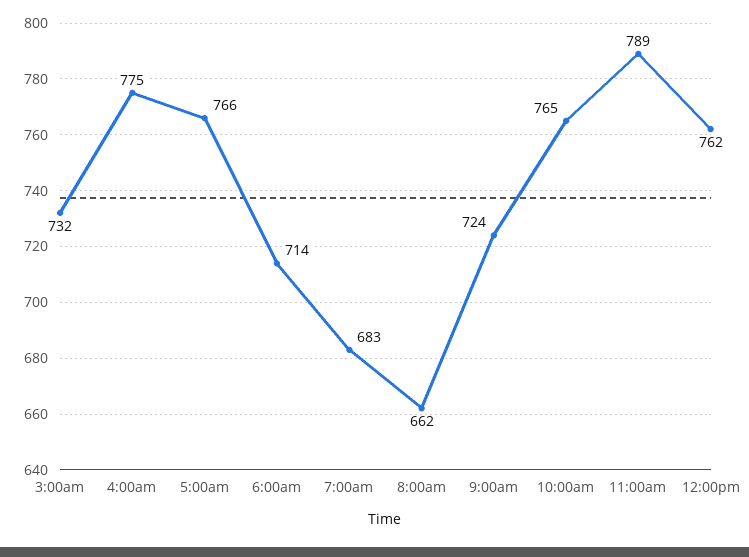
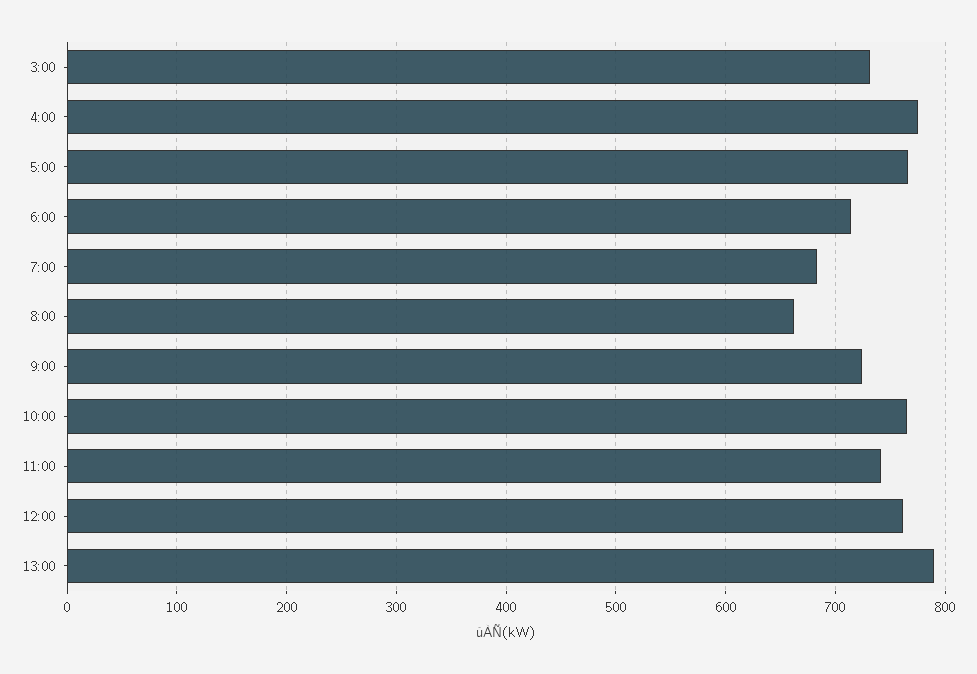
11:00am: 789 -> 740
13:00: none -> 790

